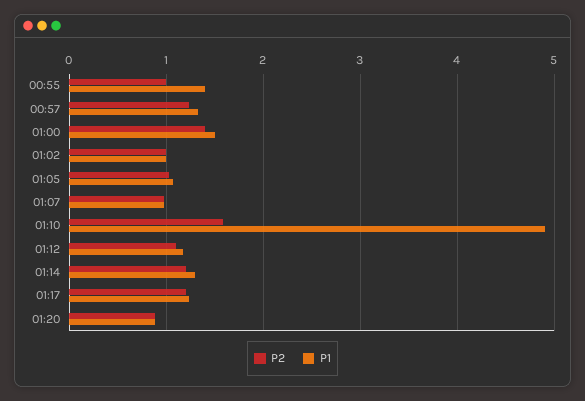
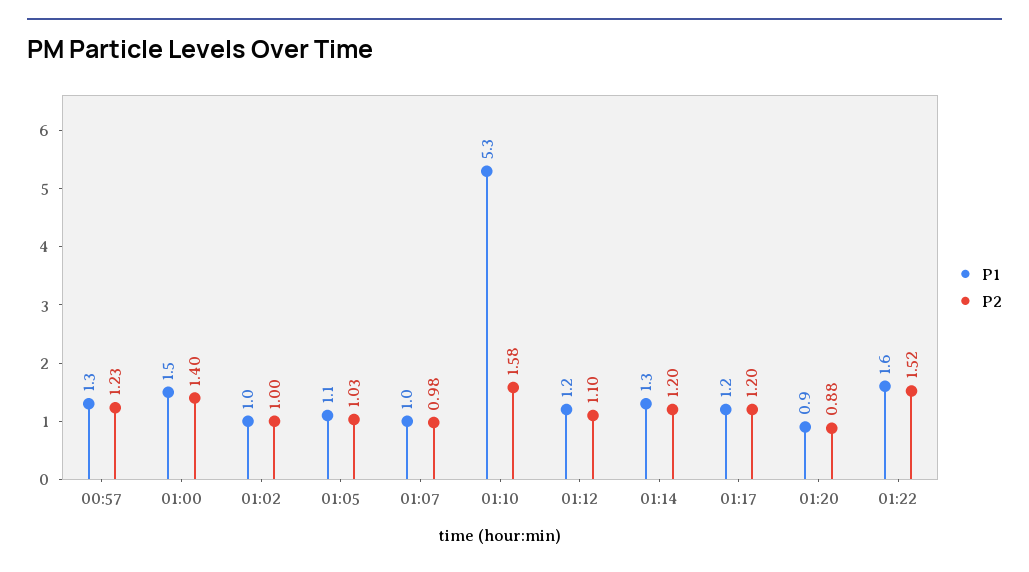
P2, 00:55: 1 -> none
P1, 00:55: 1.4 -> none
P1, 01:10: 4.9 -> 5.3
P1, 01:22: none -> 1.6
P2, 01:22: none -> 1.52

